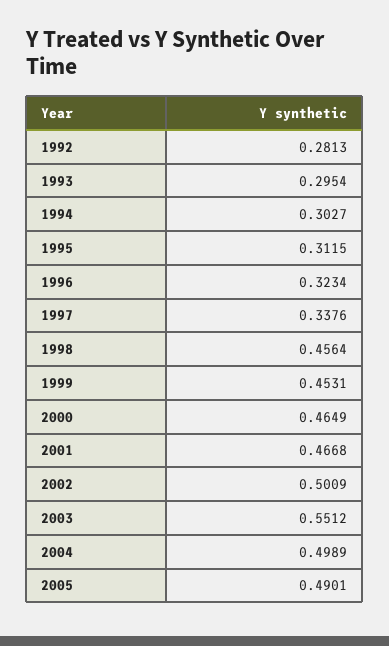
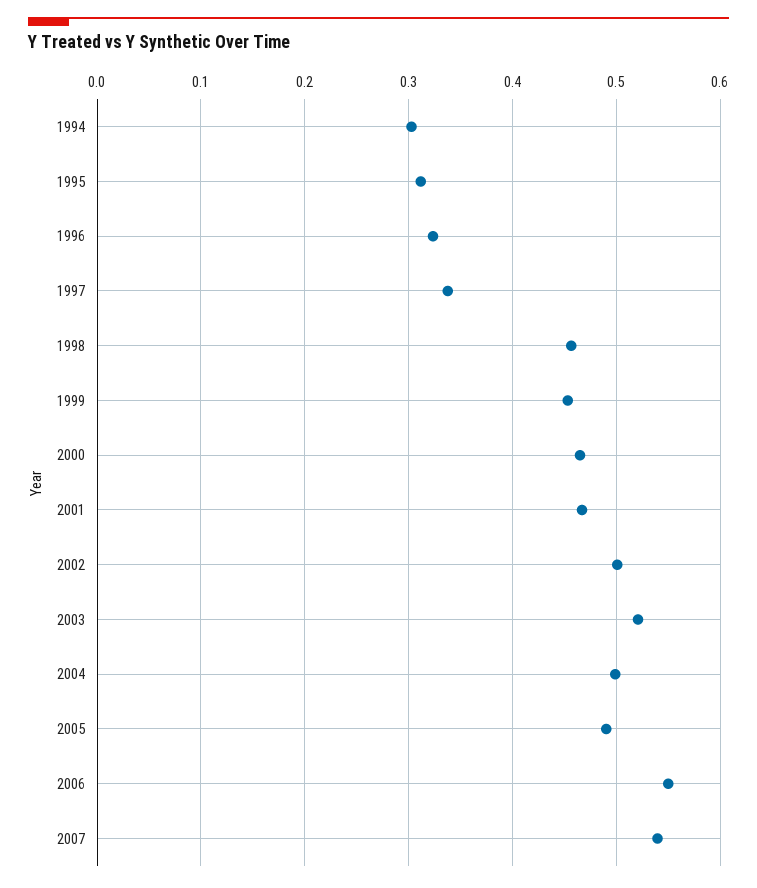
1992: 0.2813 -> none
1993: 0.2954 -> none
2003: 0.5512 -> 0.52
2006: none -> 0.55
2007: none -> 0.54

